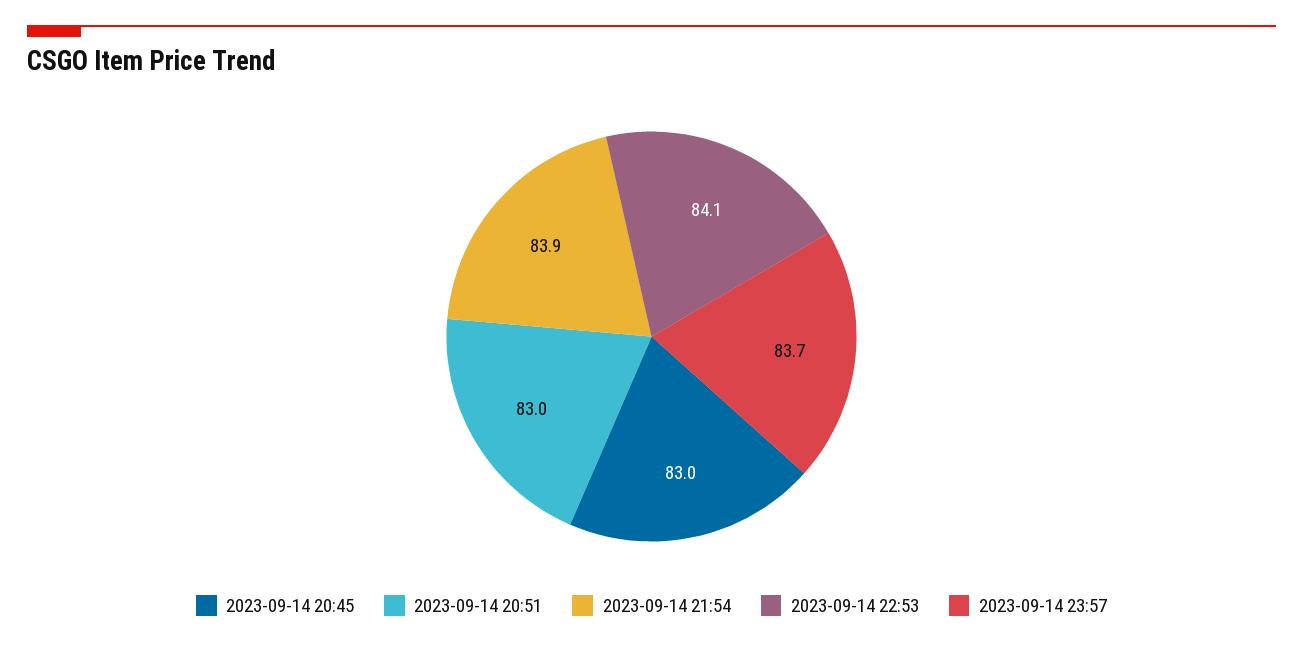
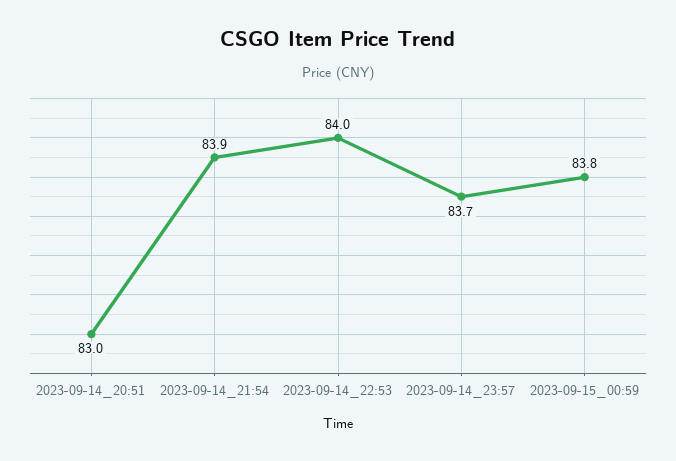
2023-09-14 20:45: 83 -> none
2023-09-14 22:53: 84.1 -> 84
2023-09-15_00:59: none -> 83.8

